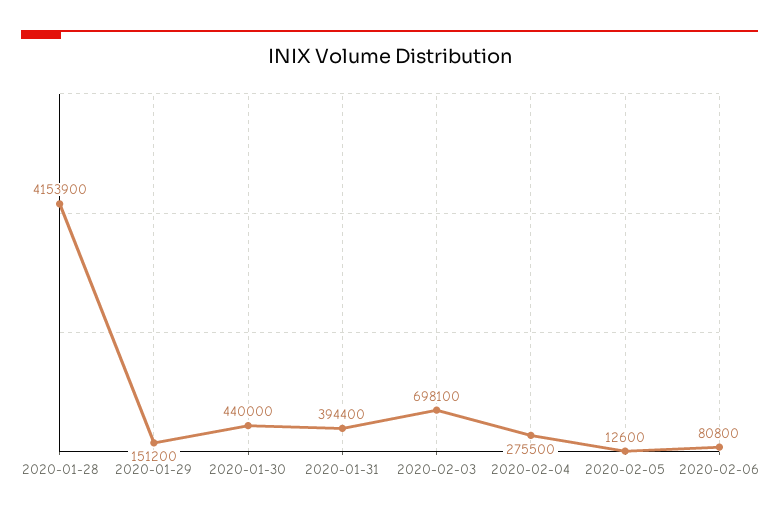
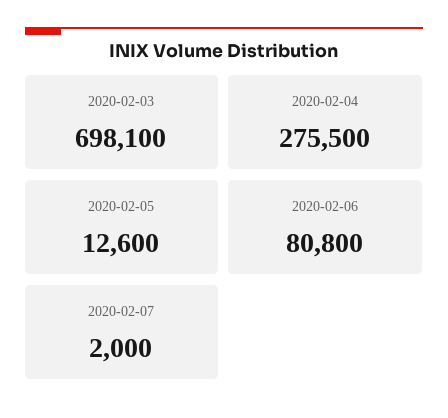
2020-01-28: 4153900 -> none
2020-01-29: 151200 -> none
2020-01-30: 440000 -> none
2020-01-31: 394400 -> none
2020-02-07: none -> 2000

